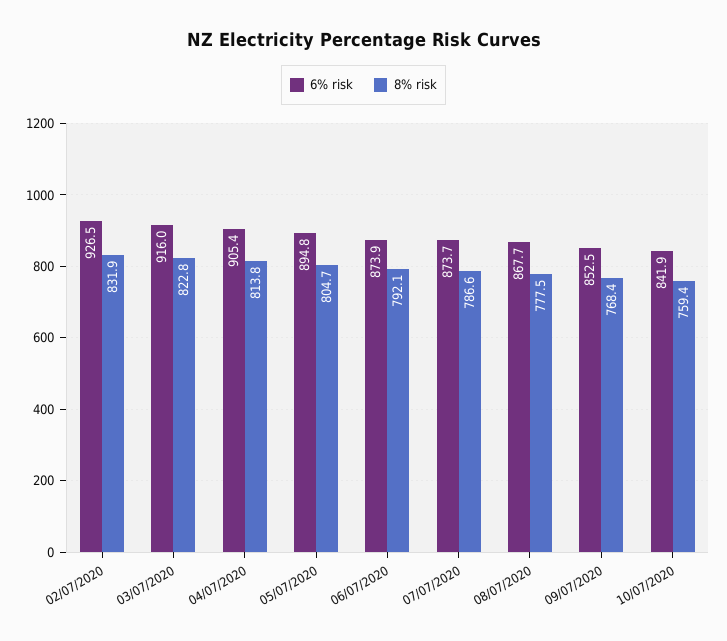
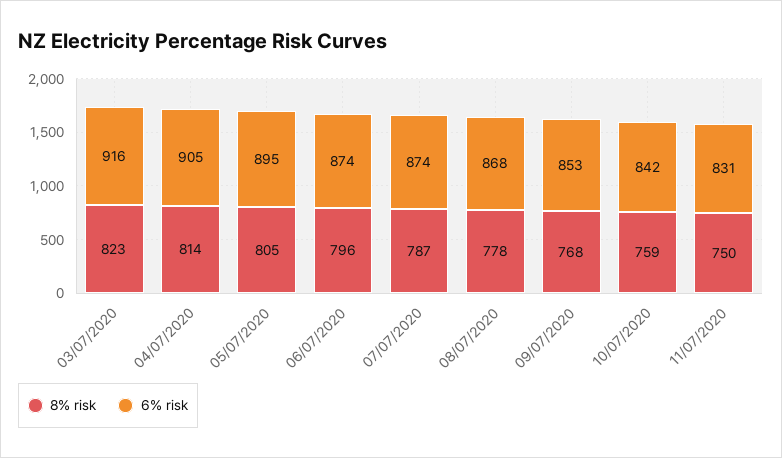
6% risk, 02/07/2020: 926.5 -> none
8% risk, 02/07/2020: 831.9 -> none
8% risk, 06/07/2020: 792.1 -> 796
8% risk, 11/07/2020: none -> 750
6% risk, 11/07/2020: none -> 831

